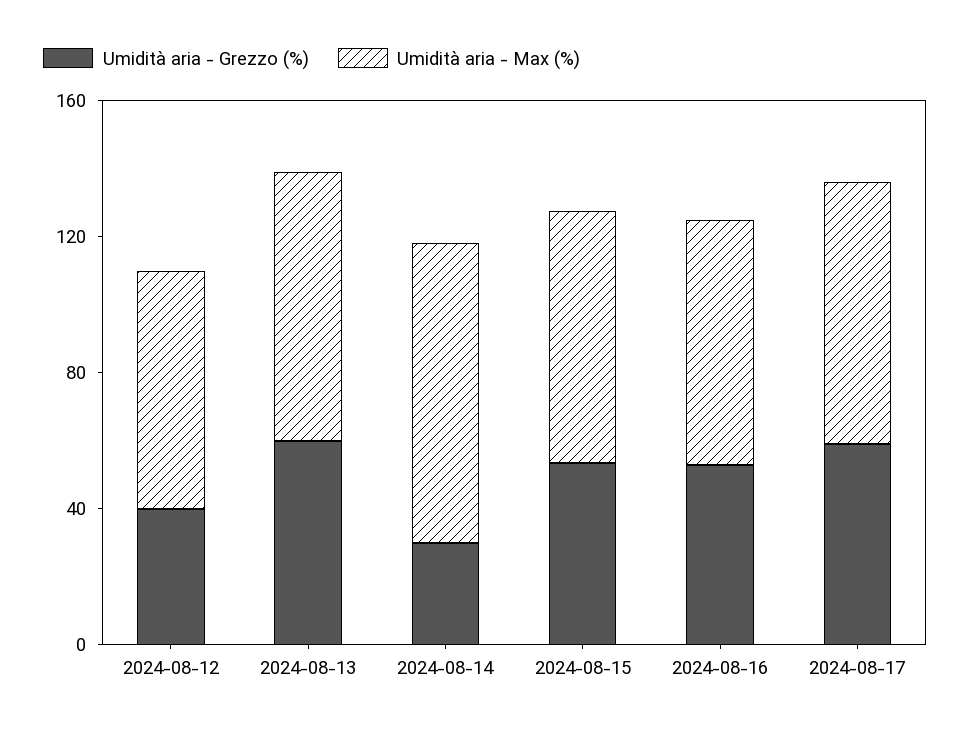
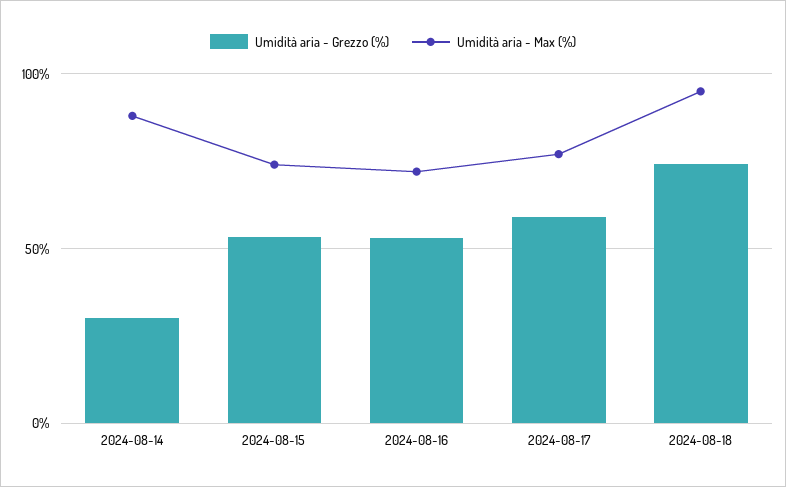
Umidità aria - Grezzo (%), 2024-08-12: 40 -> none
Umidità aria - Max (%), 2024-08-12: 70 -> none
Umidità aria - Grezzo (%), 2024-08-13: 60 -> none
Umidità aria - Max (%), 2024-08-13: 80 -> none
Umidità aria - Grezzo (%), 2024-08-18: none -> 75
Umidità aria - Max (%), 2024-08-18: none -> 95

